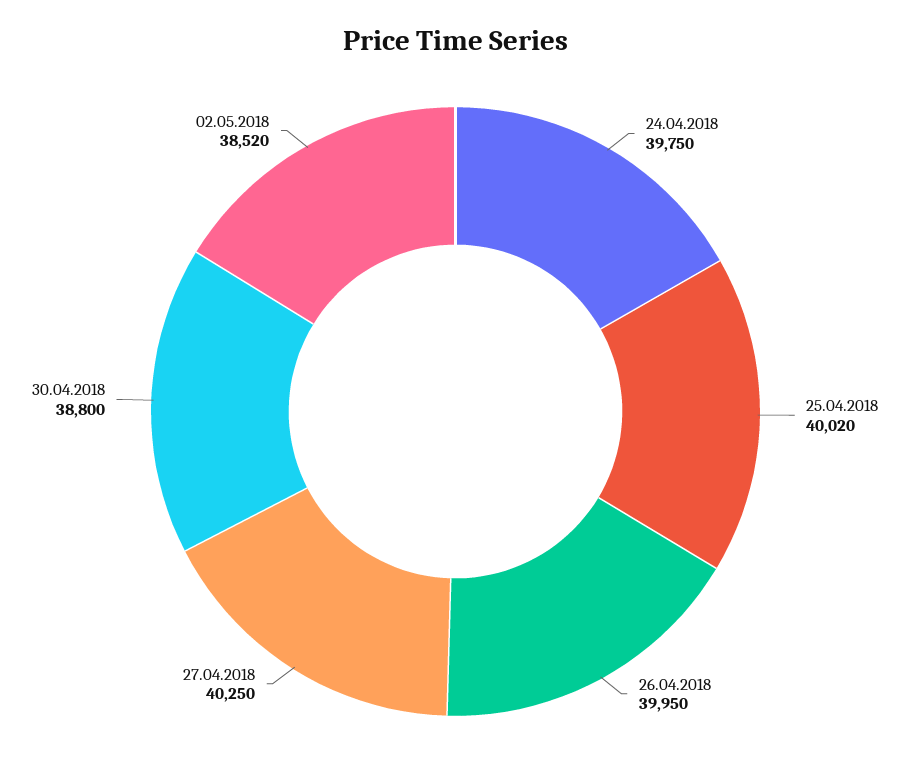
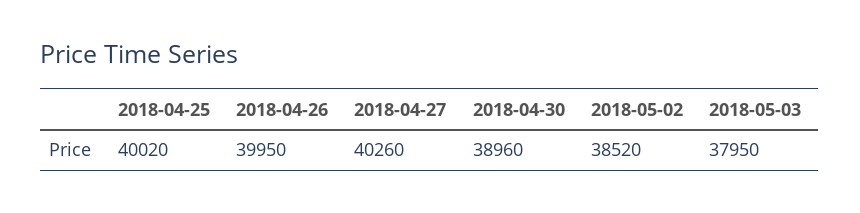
24.04.2018: 39750 -> none
27.04.2018: 40250 -> 40260
30.04.2018: 38800 -> 38960
2018-05-03: none -> 37950

